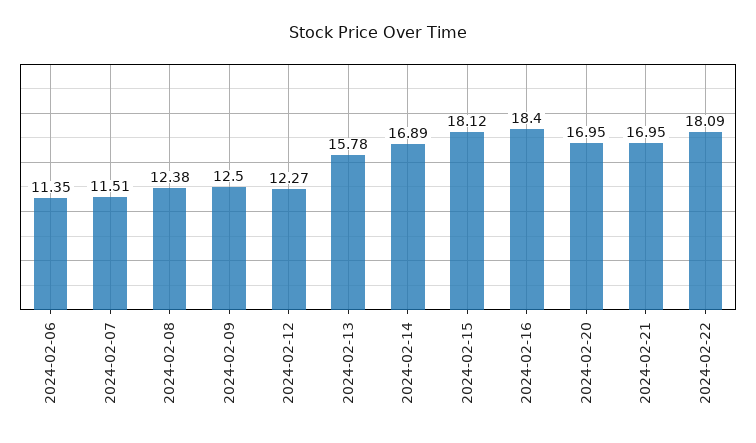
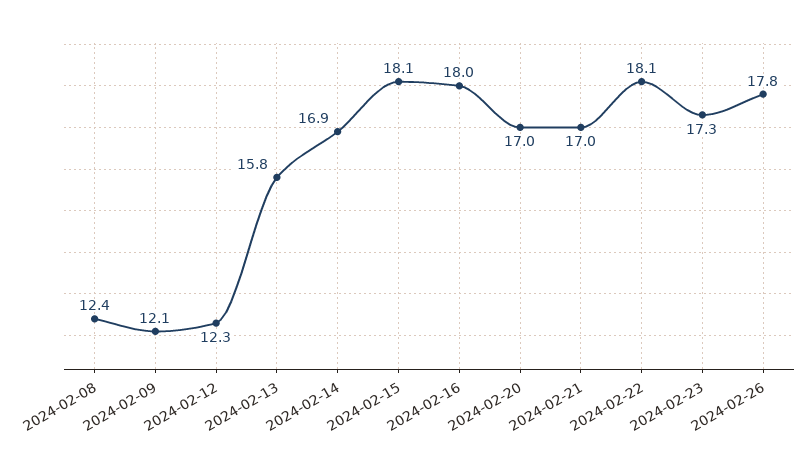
2024-02-06: 11.35 -> none
2024-02-07: 11.51 -> none
2024-02-09: 12.5 -> 12.1
2024-02-16: 18.4 -> 18
2024-02-23: none -> 17.3
2024-02-26: none -> 17.8

